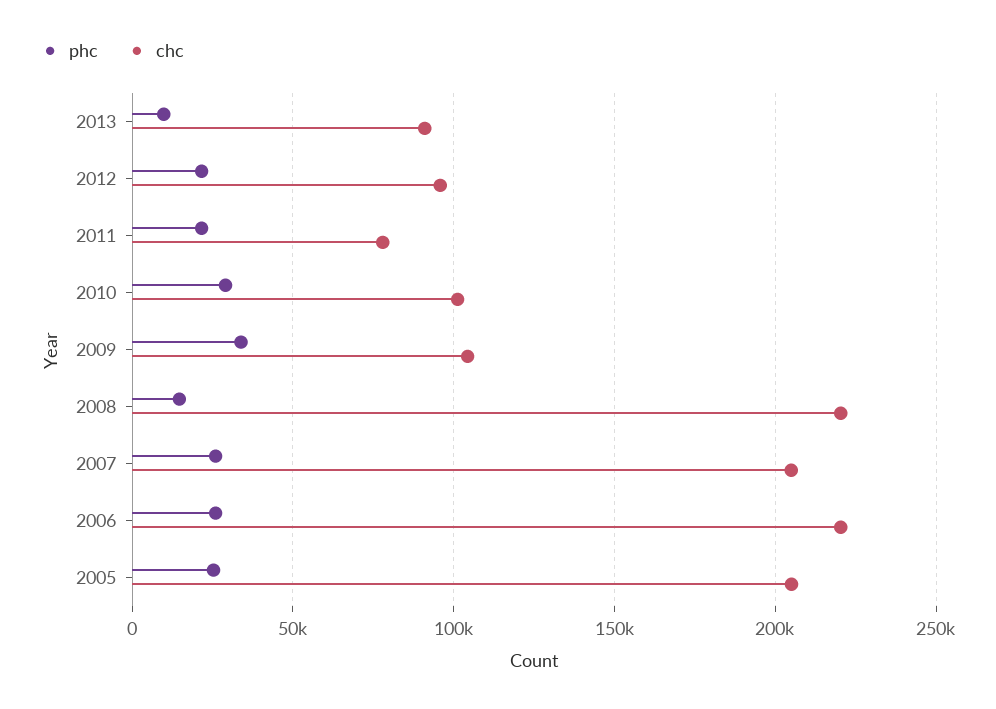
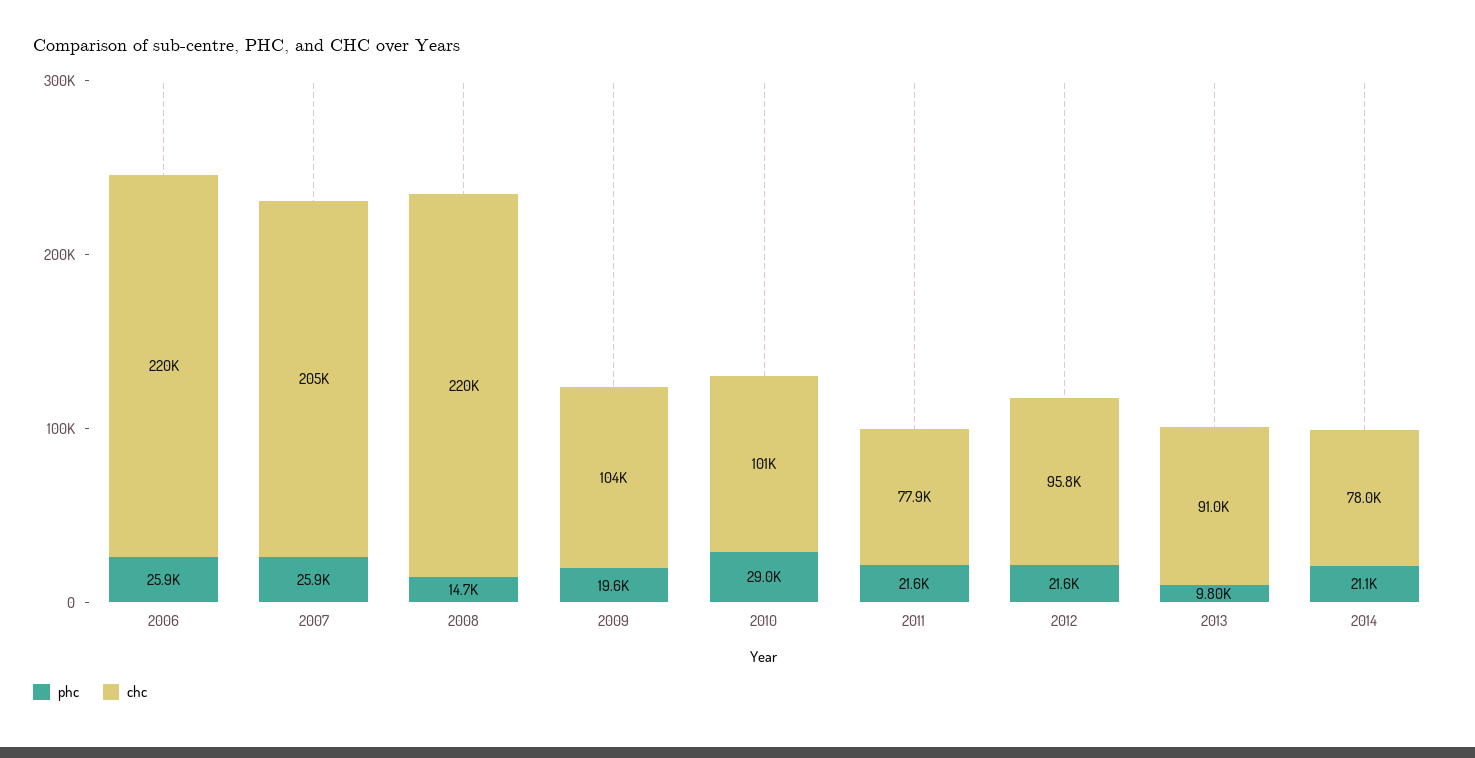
phc, 2009: 35000 -> 19600
phc, 2005: 25000 -> none
chc, 2005: 205000 -> none
phc, 2014: none -> 21100
chc, 2014: none -> 78000

